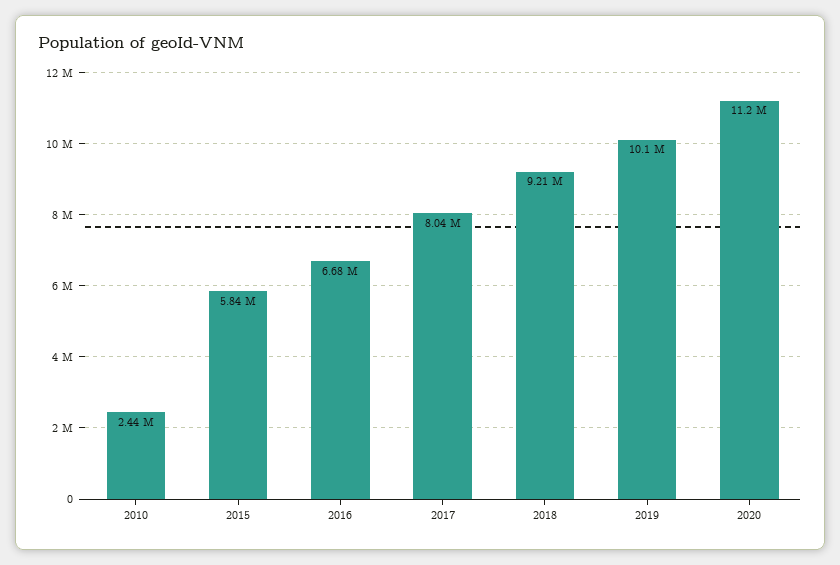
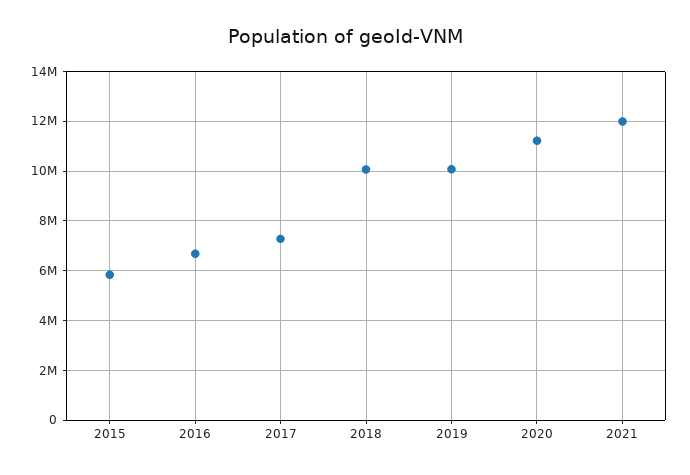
2010: 2440000 -> none
2017: 8040000 -> 7250000
2018: 9210000 -> 10000000
2021: none -> 12000000

